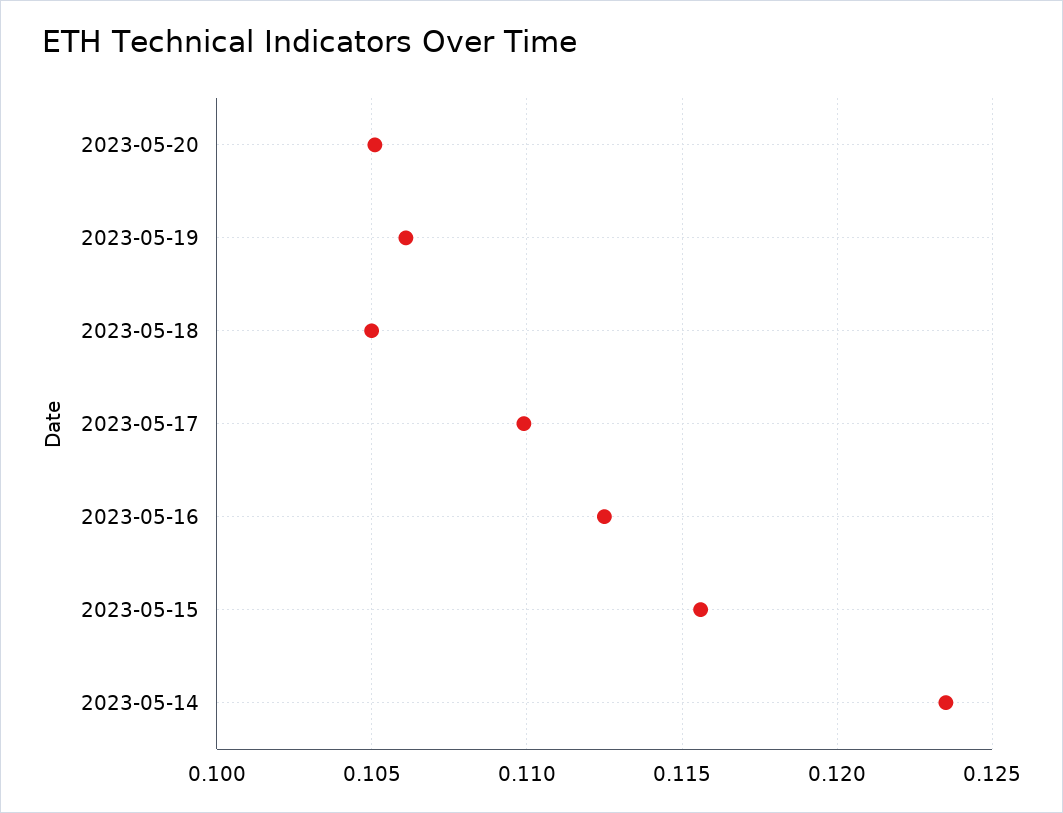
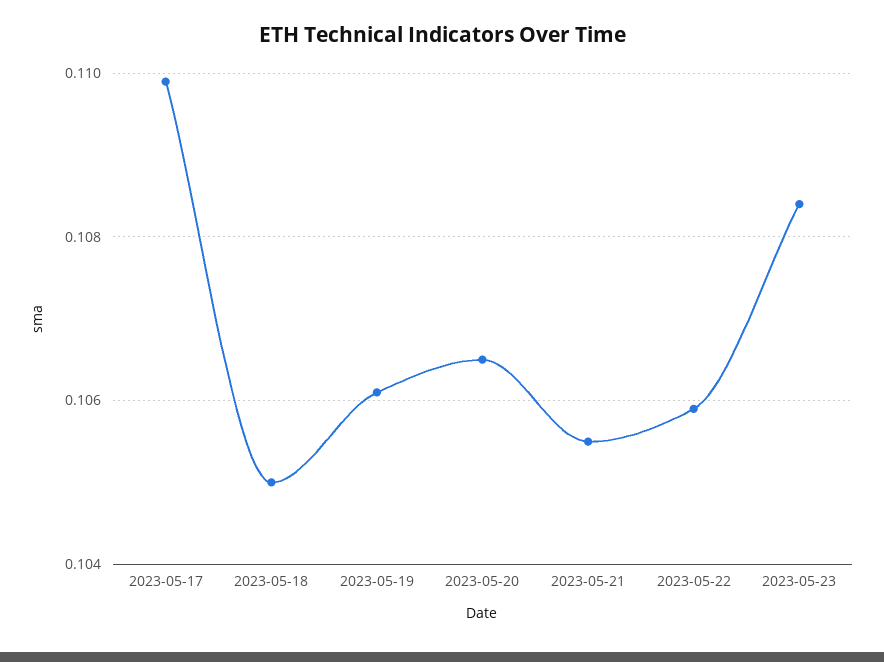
2023-05-20: 0.105 -> 0.1065
2023-05-16: 0.1125 -> none
2023-05-15: 0.1155 -> none
2023-05-14: 0.1235 -> none
2023-05-21: none -> 0.1055
2023-05-22: none -> 0.106
2023-05-23: none -> 0.1085

